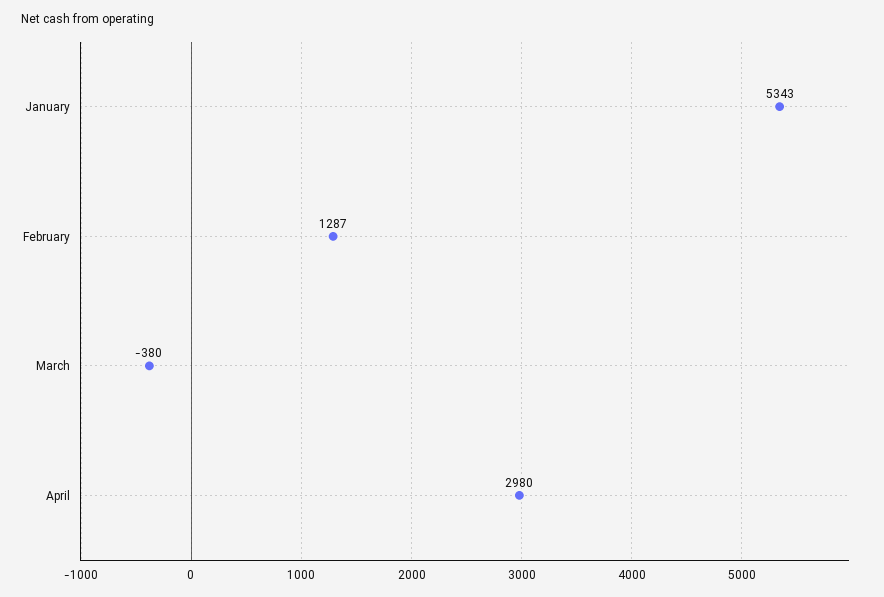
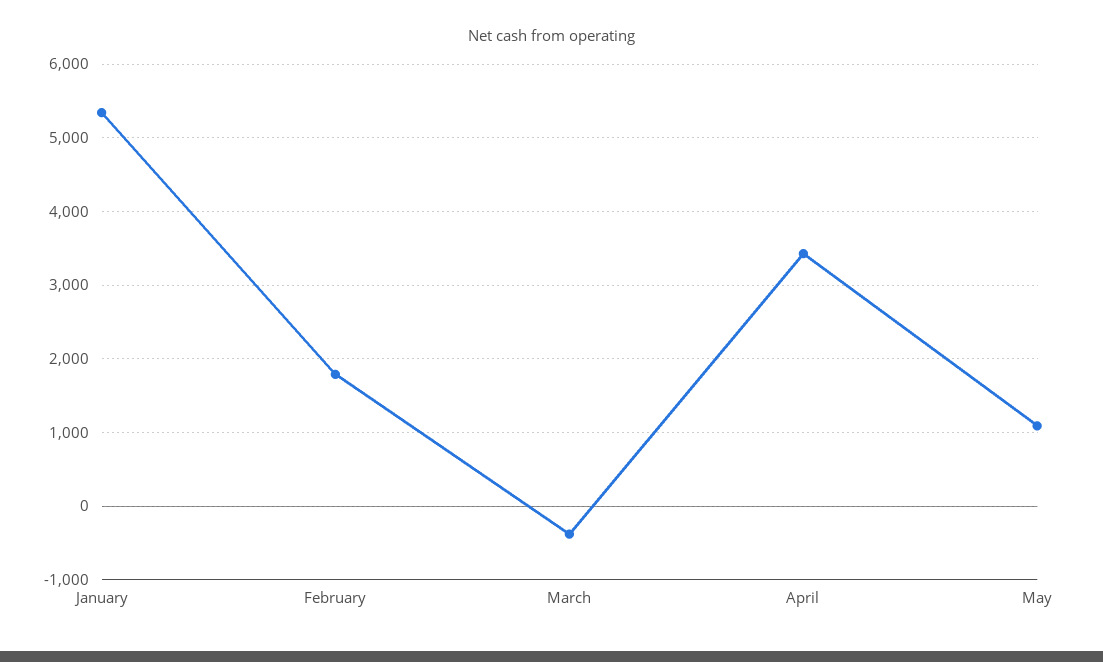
February: 1287 -> 1800
April: 2980 -> 3400
May: none -> 1100

